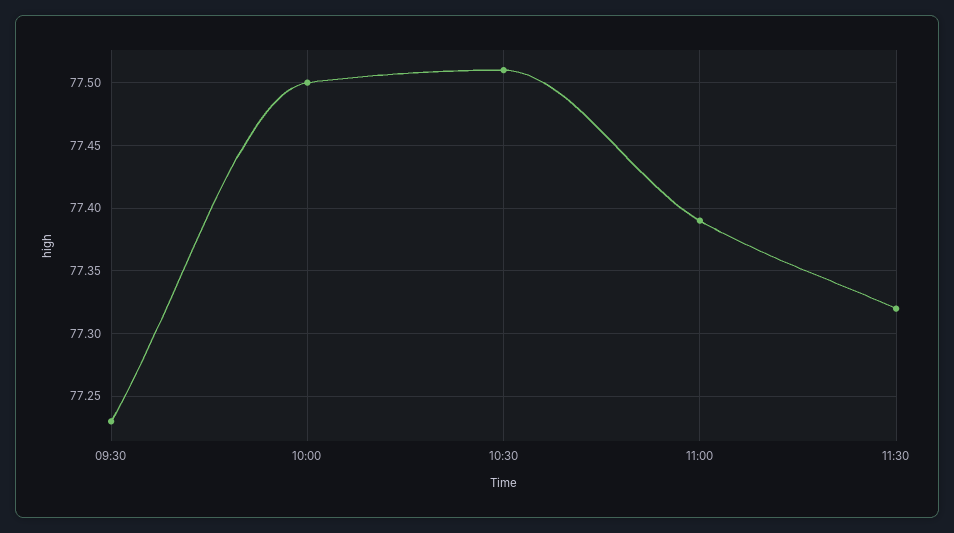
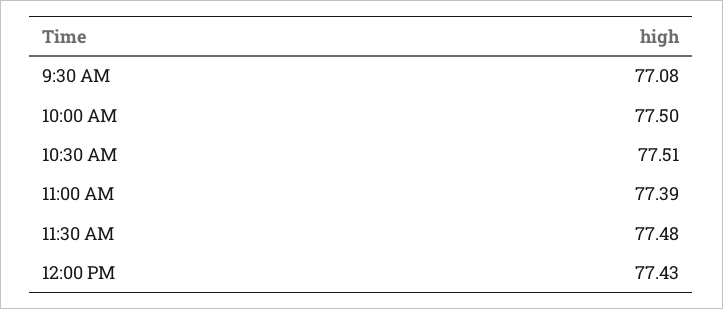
09:30: 77.23 -> 77.08
11:30: 77.32 -> 77.48
12:00 PM: none -> 77.43

